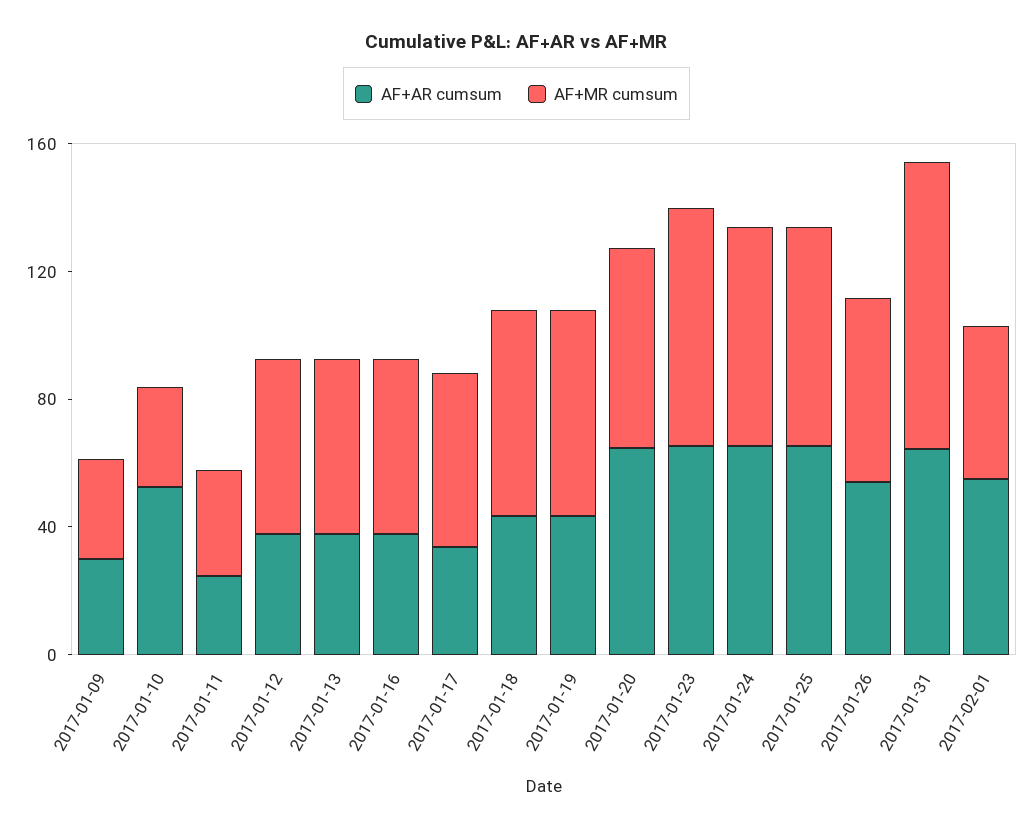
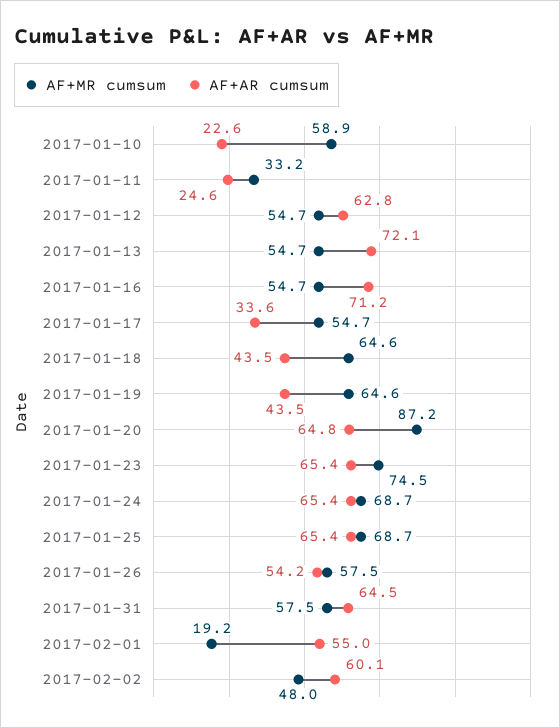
AF+AR cumsum, 2017-01-09: 30 -> none
AF+MR cumsum, 2017-01-09: 30 -> none
AF+AR cumsum, 2017-01-10: 50 -> 22.6
AF+MR cumsum, 2017-01-10: 30 -> 58.9
AF+AR cumsum, 2017-01-12: 40 -> 62.8
AF+AR cumsum, 2017-01-13: 40 -> 72.1
AF+AR cumsum, 2017-01-16: 40 -> 71.2
AF+MR cumsum, 2017-01-20: 60 -> 87.2
AF+MR cumsum, 2017-01-31: 90 -> 57.5
AF+MR cumsum, 2017-02-01: 50 -> 19.2
AF+MR cumsum, 2017-02-02: none -> 48
AF+AR cumsum, 2017-02-02: none -> 60.1

